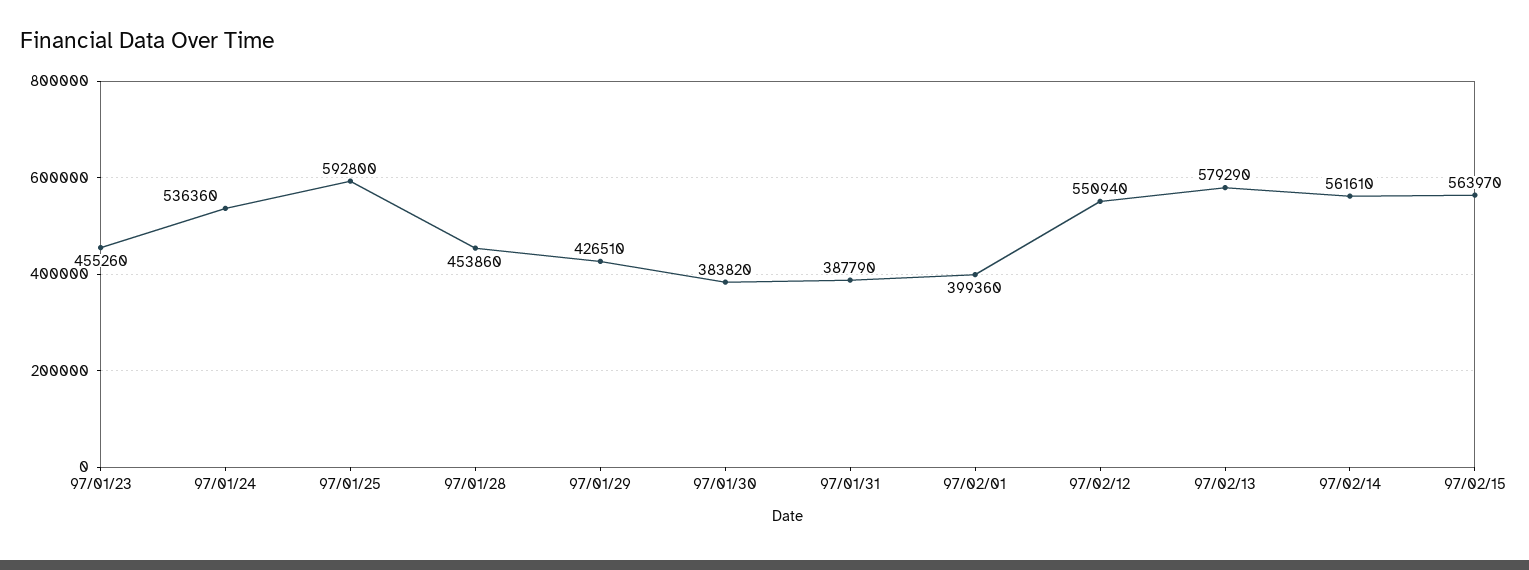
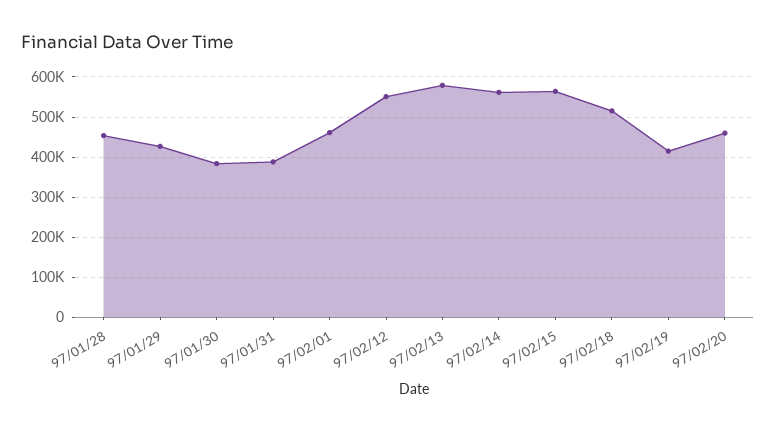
97/01/23: 455260 -> none
97/01/24: 536360 -> none
97/01/25: 592800 -> none
97/02/01: 399360 -> 460000
97/02/18: none -> 520000
97/02/19: none -> 420000
97/02/20: none -> 460000

